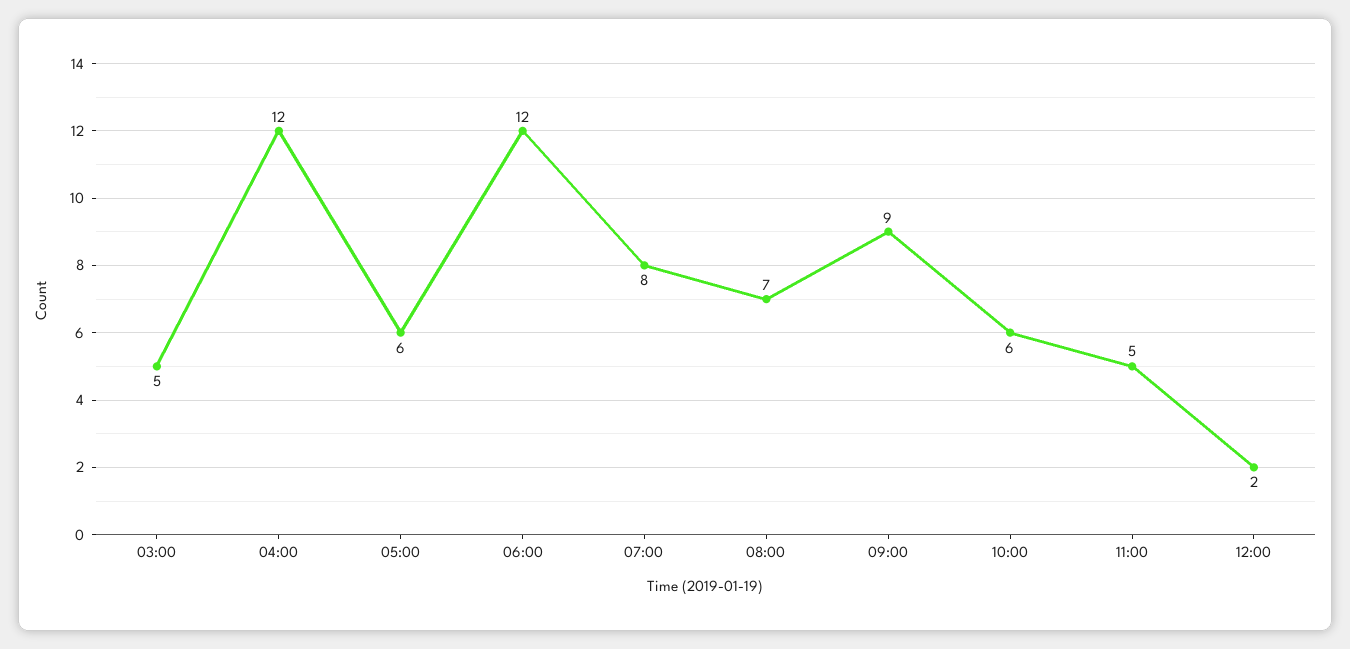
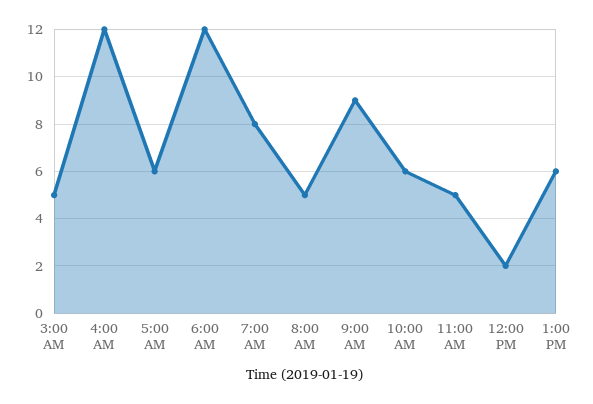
08:00: 7 -> 5
1:00 PM: none -> 6

